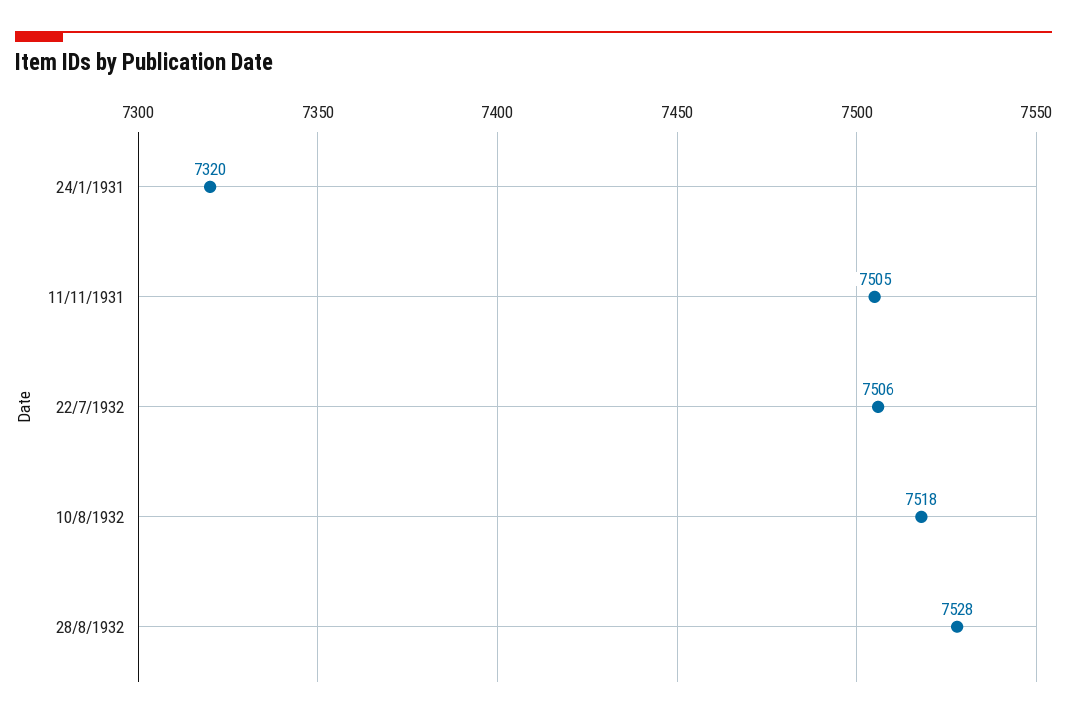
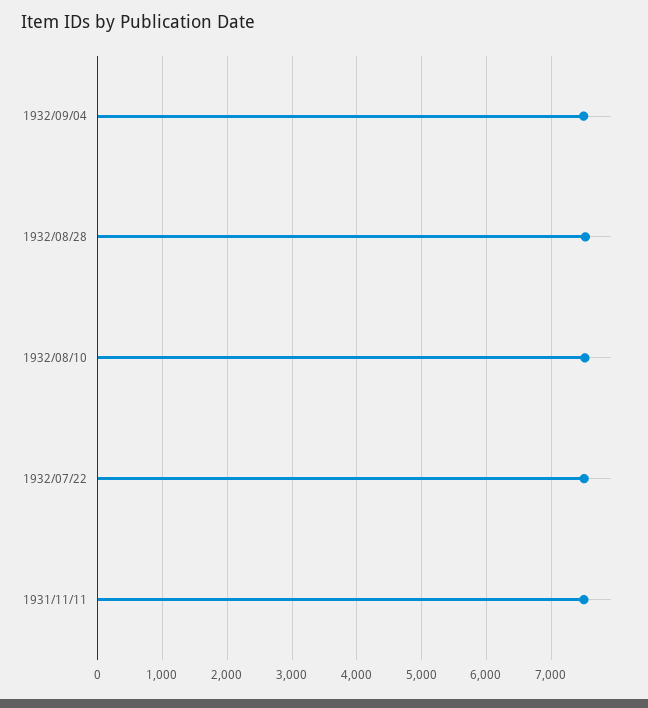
24/1/1931: 7320 -> none
1932/09/04: none -> 7500

